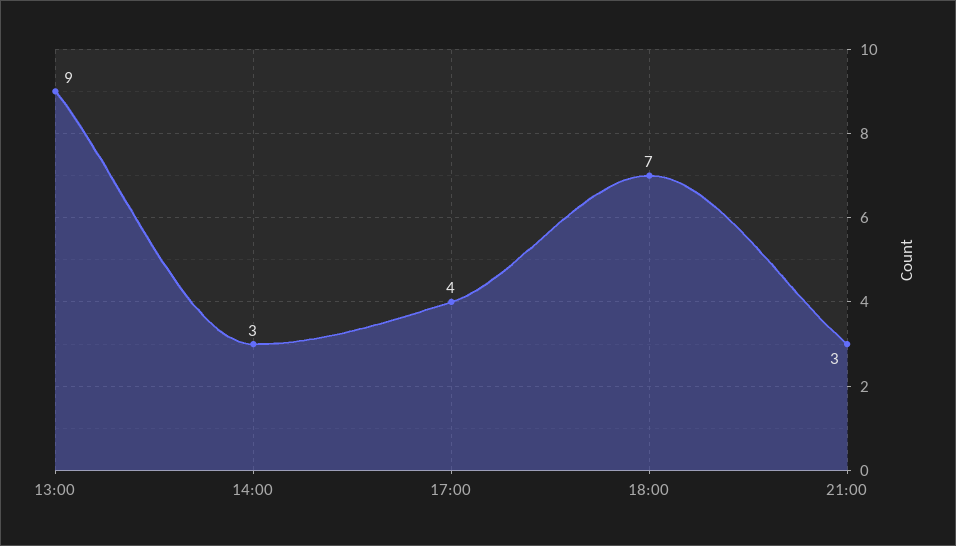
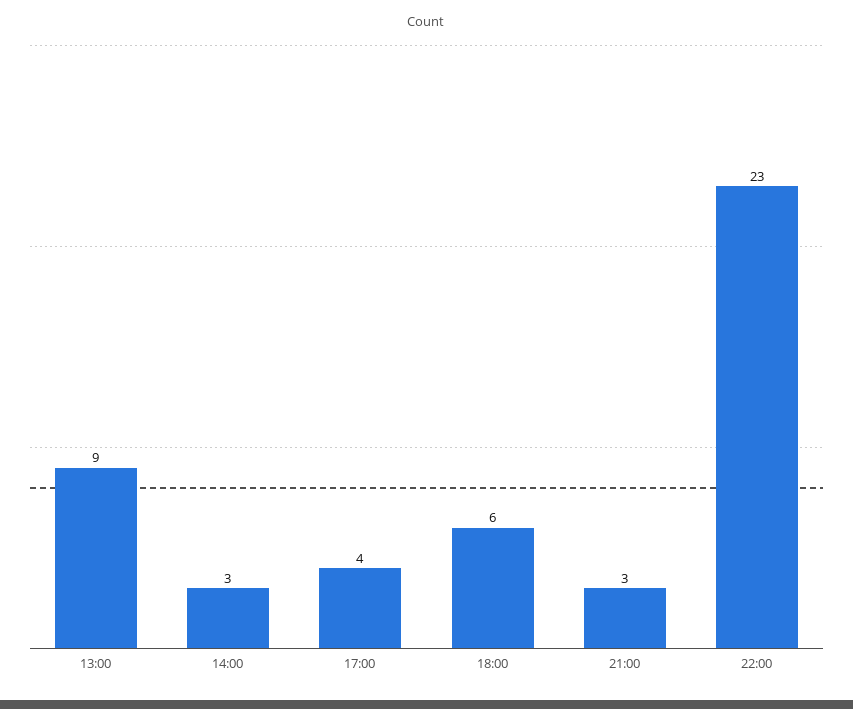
18:00: 7 -> 6
22:00: none -> 23

